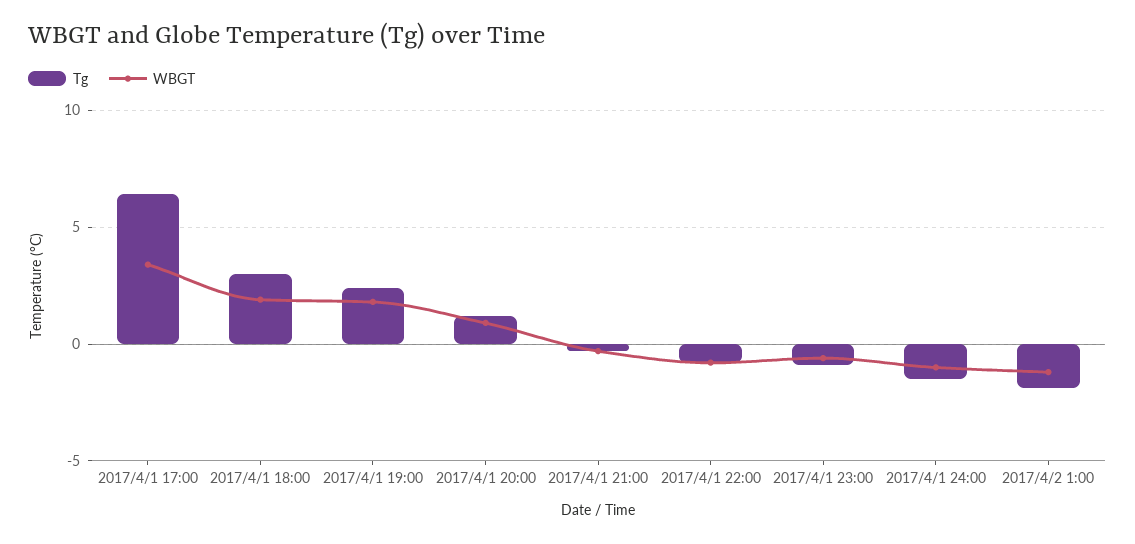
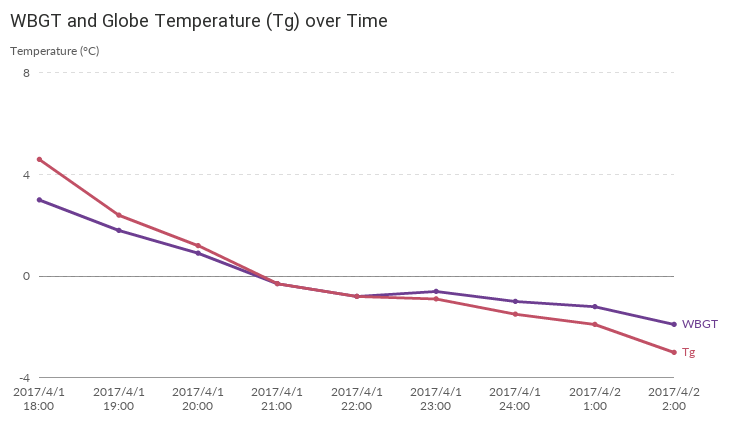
Tg, 2017/4/1 17:00: 6.5 -> none
WBGT, 2017/4/1 17:00: 3.5 -> none
Tg, 2017/4/1 18:00: 3 -> 4.5
WBGT, 2017/4/1 18:00: 2 -> 3
WBGT, 2017/4/2 2:00: none -> -2
Tg, 2017/4/2 2:00: none -> -3

